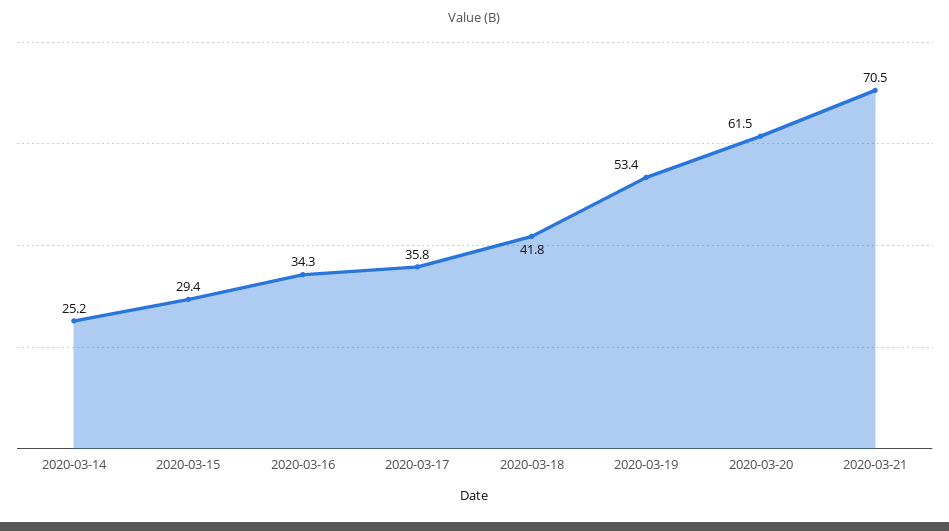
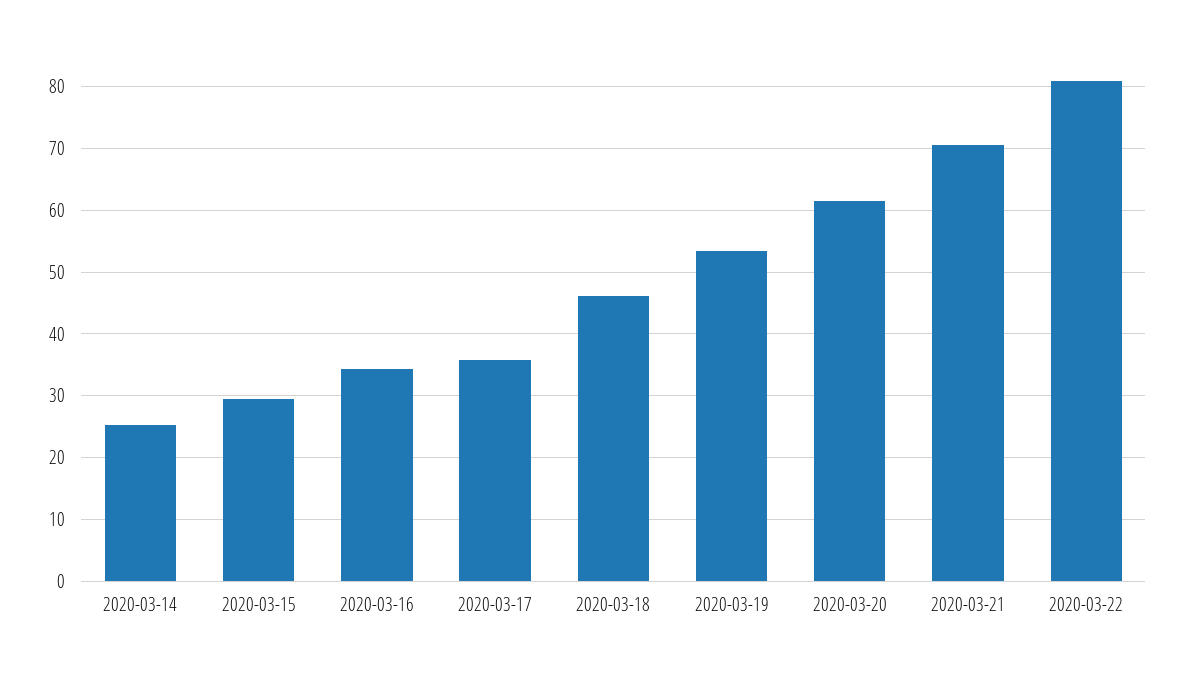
2020-03-18: 41.8 -> 46
2020-03-22: none -> 81

